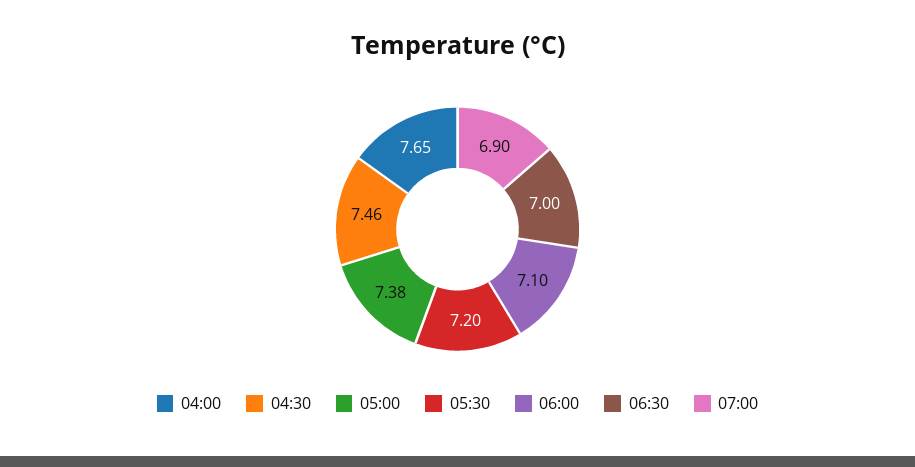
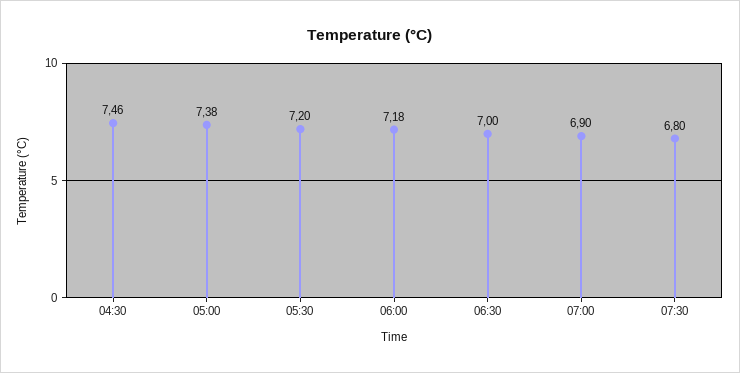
04:00: 7.65 -> none
06:00: 7.1 -> 7.18
07:30: none -> 6.8

